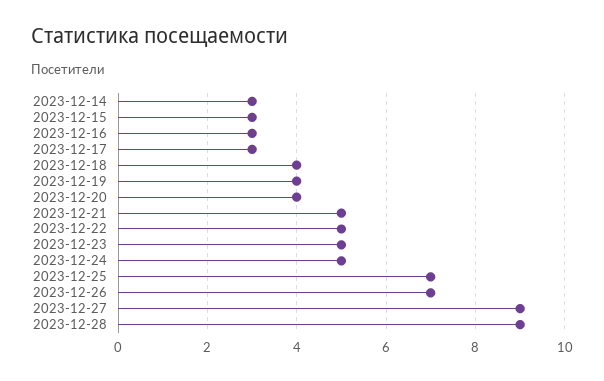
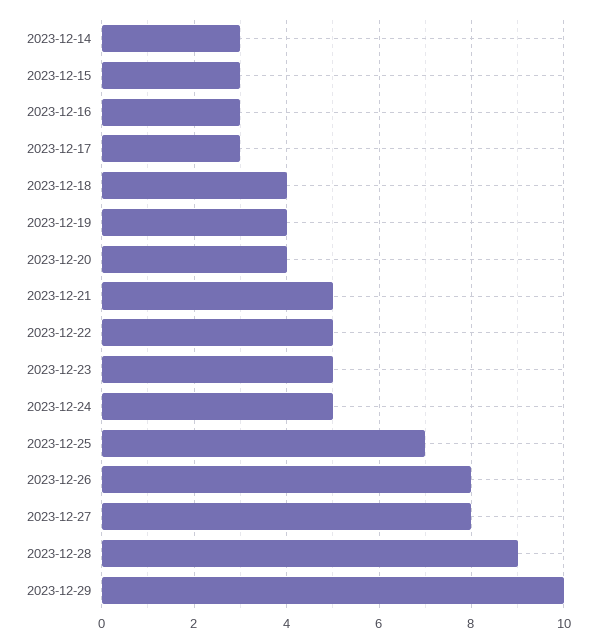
2023-12-26: 7 -> 8
2023-12-27: 9 -> 8
2023-12-29: none -> 10

